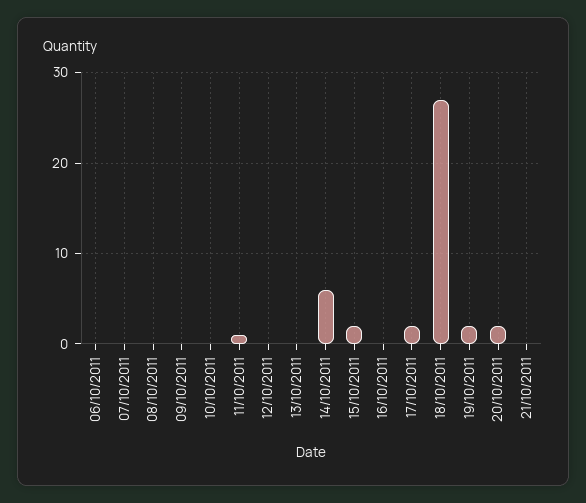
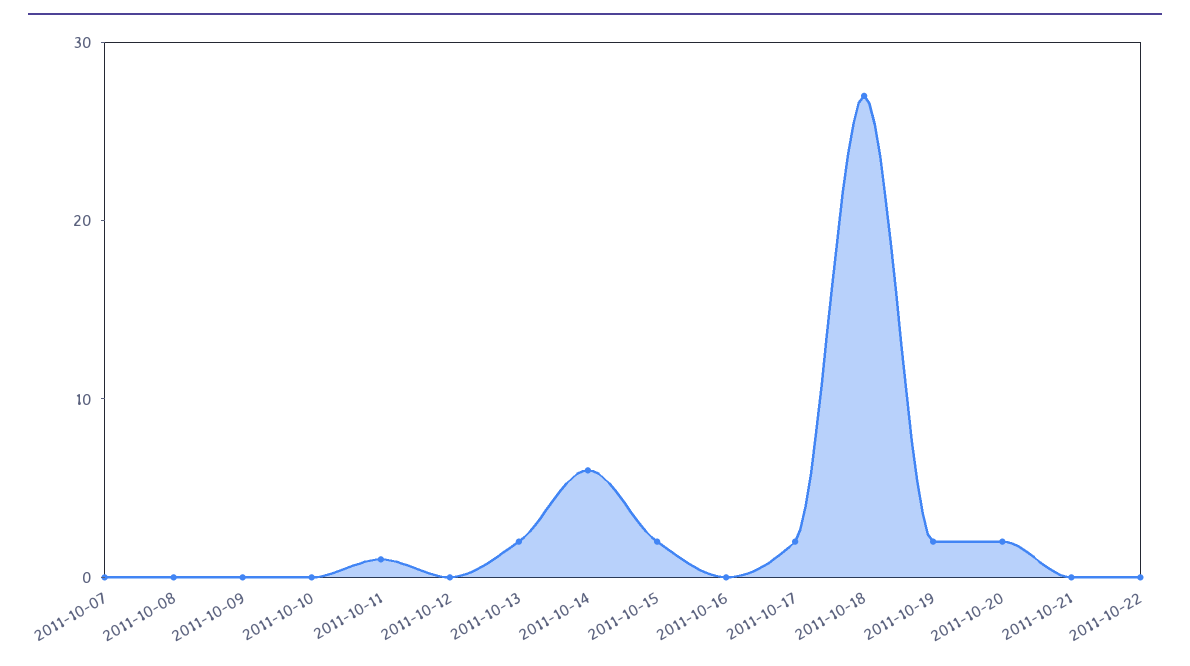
06/10/2011: 0 -> none
13/10/2011: 0 -> 2
2011-10-22: none -> 0

